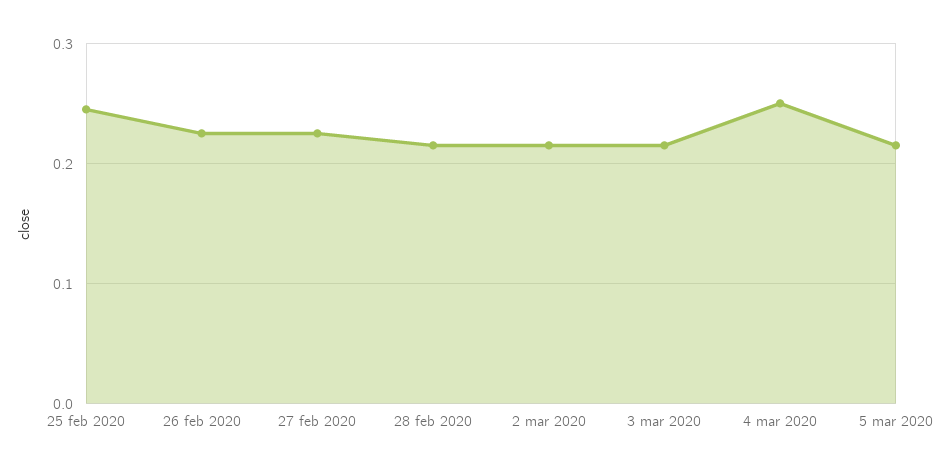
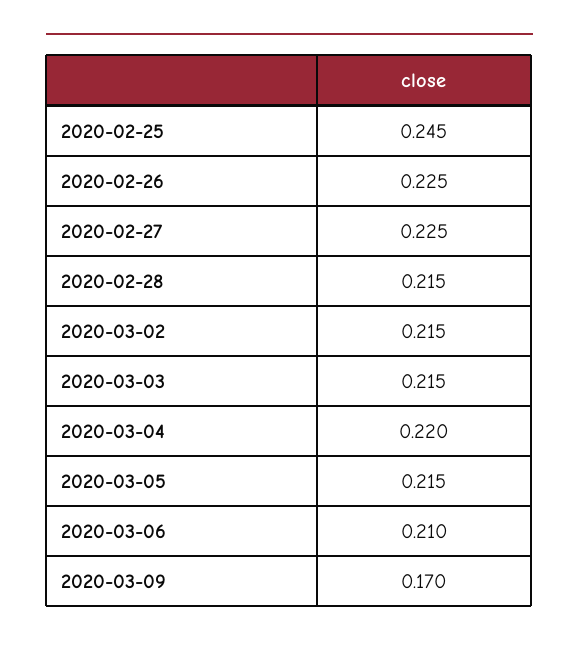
4 mar 2020: 0.25 -> 0.22
2020-03-06: none -> 0.21
2020-03-09: none -> 0.17

